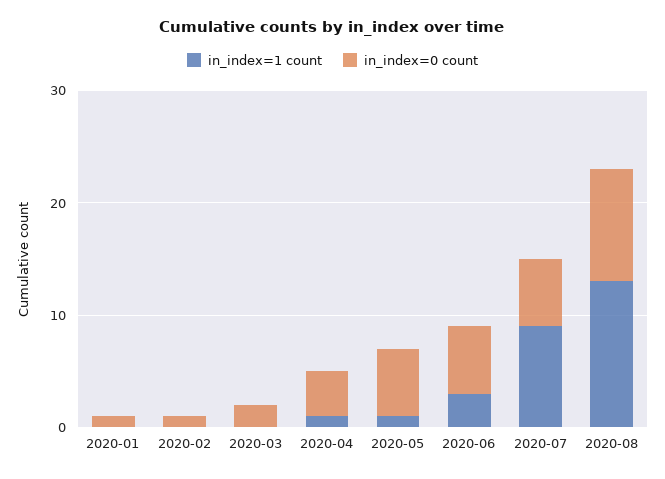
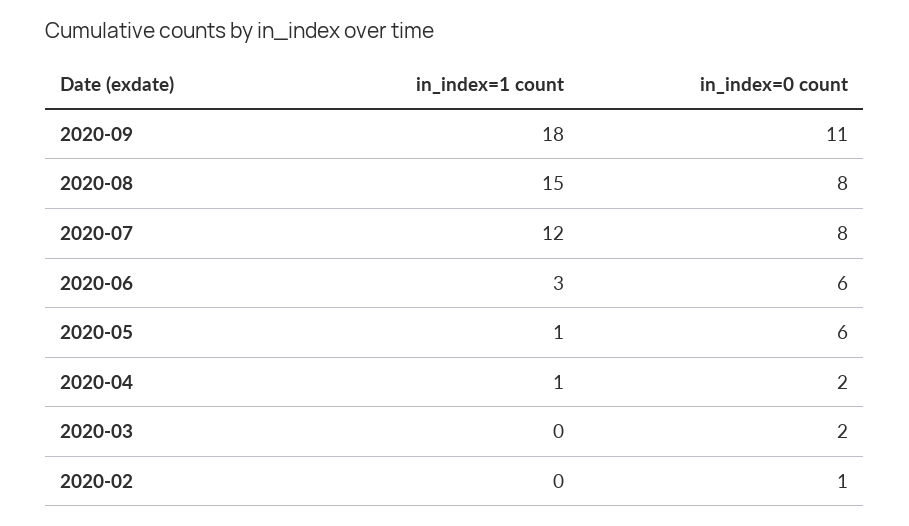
in_index=1 count, 2020-01: 0 -> none
in_index=0 count, 2020-01: 1 -> none
in_index=0 count, 2020-04: 4 -> 2
in_index=1 count, 2020-07: 9 -> 12
in_index=0 count, 2020-07: 6 -> 8
in_index=1 count, 2020-08: 13 -> 15
in_index=0 count, 2020-08: 10 -> 8
in_index=1 count, 2020-09: none -> 18
in_index=0 count, 2020-09: none -> 11

